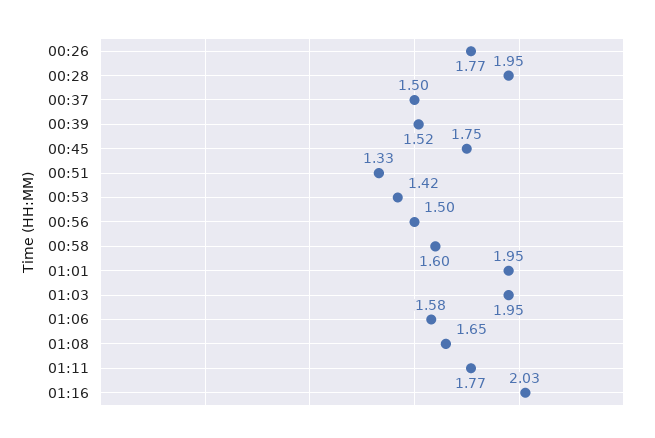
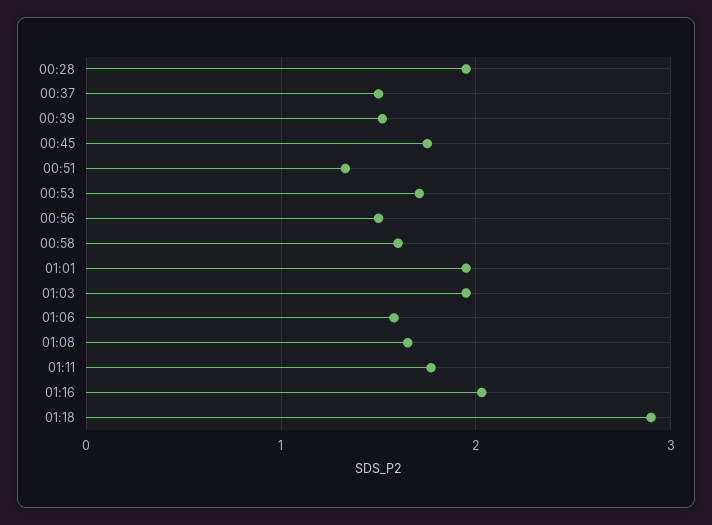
00:26: 1.77 -> none
00:53: 1.42 -> 1.7
01:18: none -> 2.9

